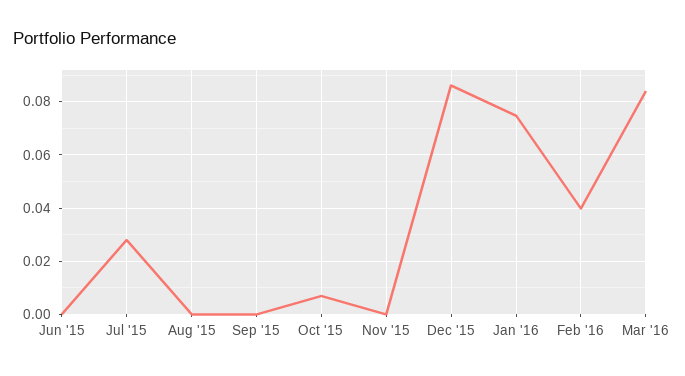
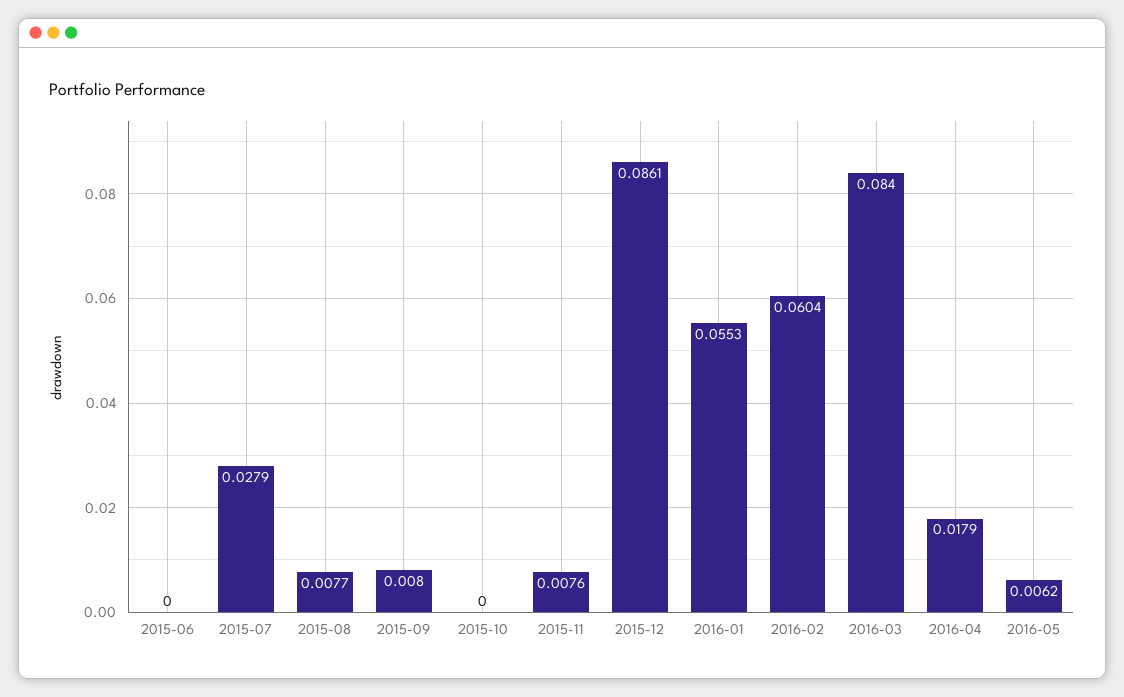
Aug '15: 0 -> 0.0077
Sep '15: 0 -> 0.008
Oct '15: 0.0075 -> 0
Nov '15: 0 -> 0.0076
Jan '16: 0.075 -> 0.0553
Feb '16: 0.04 -> 0.0604
2016-04: none -> 0.0179
2016-05: none -> 0.0062

